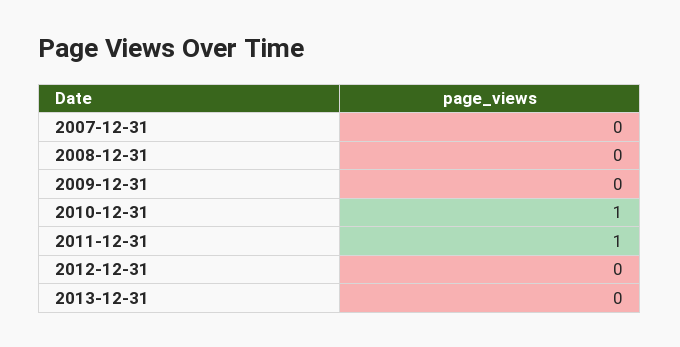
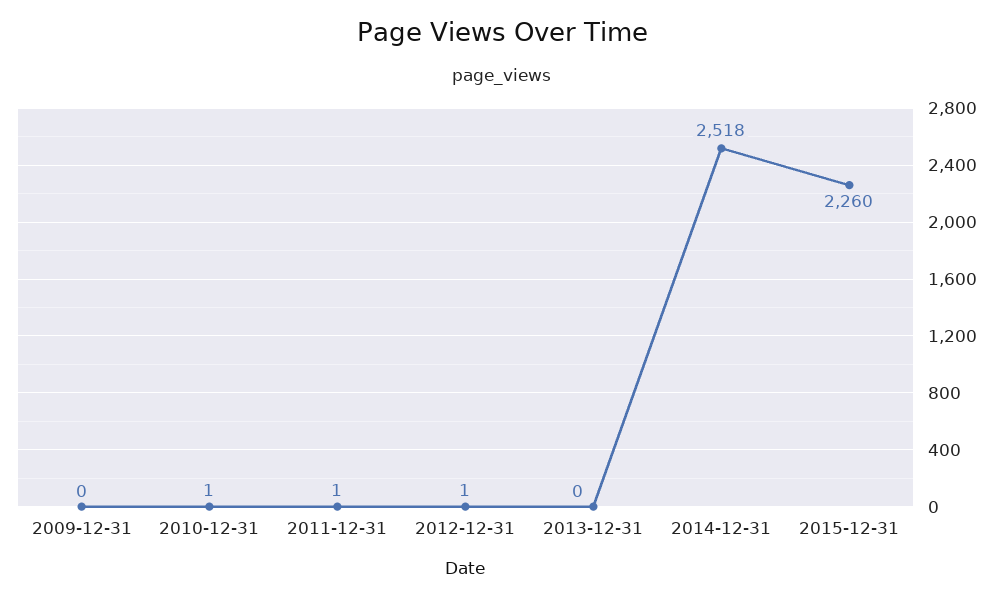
2007-12-31: 0 -> none
2008-12-31: 0 -> none
2012-12-31: 0 -> 1
2014-12-31: none -> 2518
2015-12-31: none -> 2260

